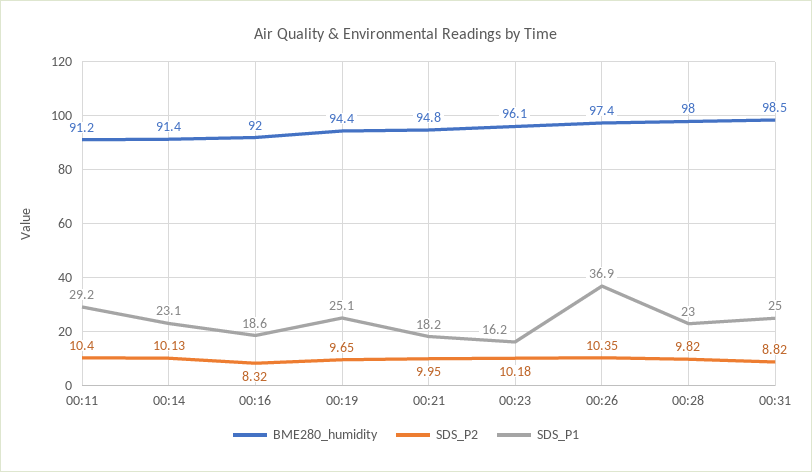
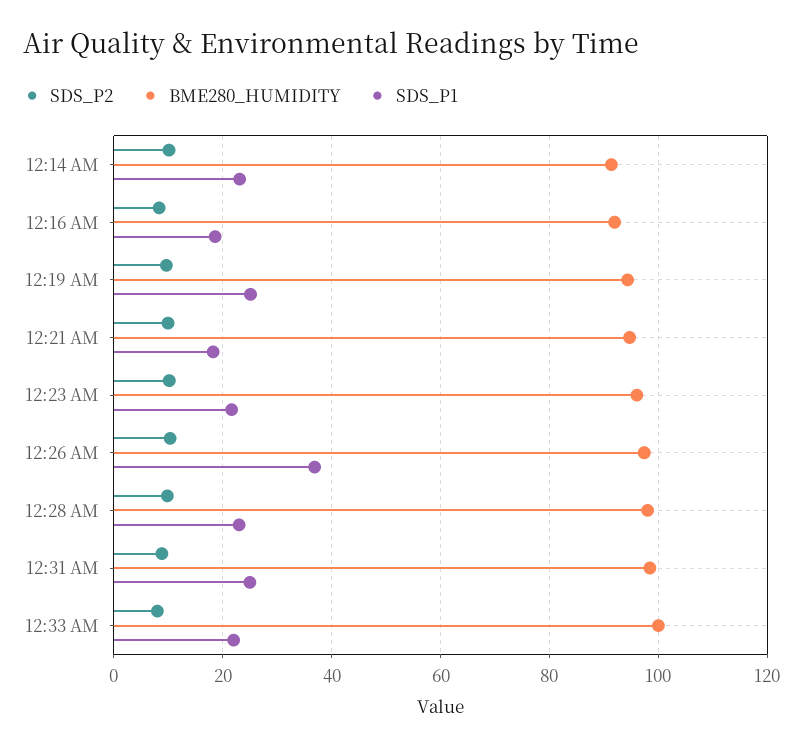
BME280_humidity, 00:11: 91.2 -> none
SDS_P2, 00:11: 10.4 -> none
SDS_P1, 00:11: 29.2 -> none
SDS_P1, 00:23: 16.2 -> 22
SDS_P2, 12:33 AM: none -> 8
BME280_humidity, 12:33 AM: none -> 100
SDS_P1, 12:33 AM: none -> 22

